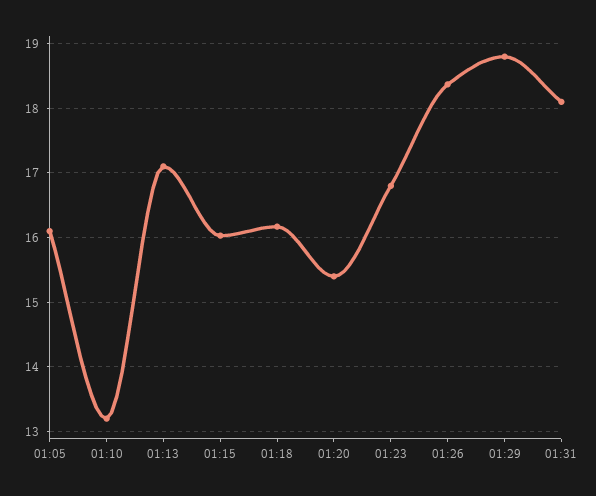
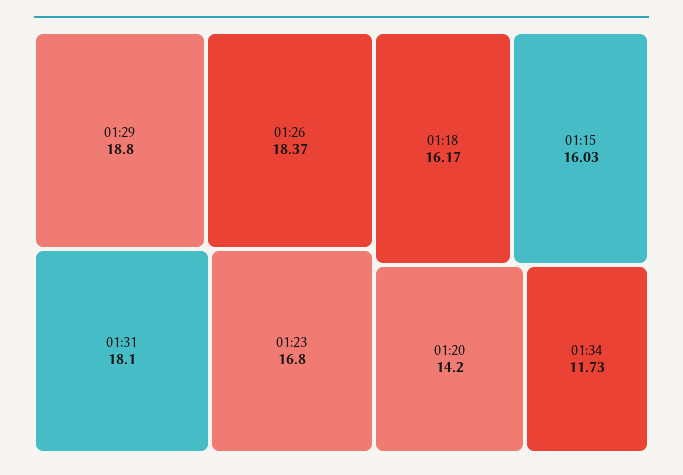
01:05: 16.1 -> none
01:10: 13.2 -> none
01:13: 17.1 -> none
01:20: 15.4 -> 14.2
01:34: none -> 11.73

